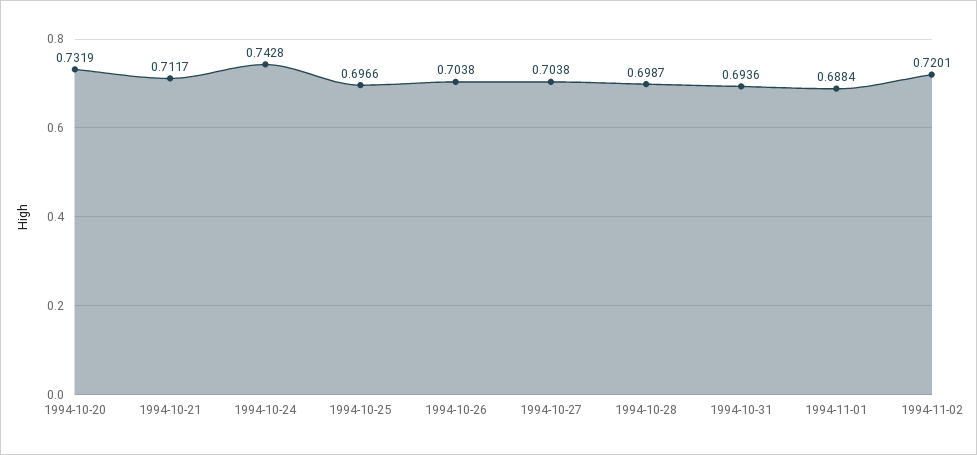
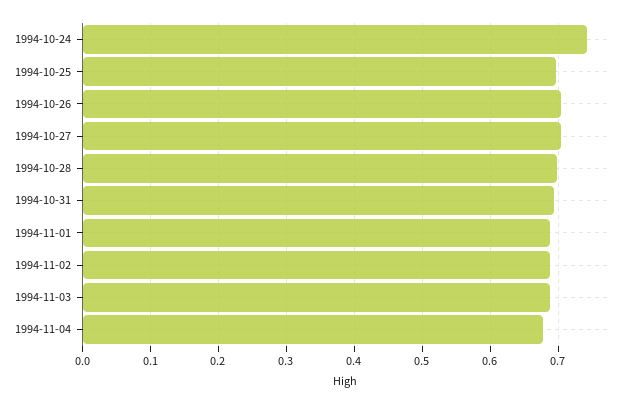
1994-10-20: 0.7319 -> none
1994-10-21: 0.7117 -> none
1994-11-02: 0.7201 -> 0.69
1994-11-03: none -> 0.69
1994-11-04: none -> 0.68

